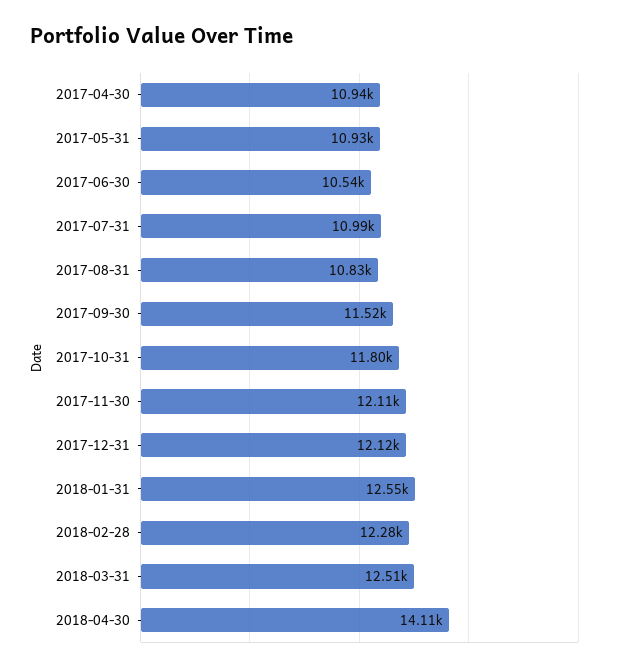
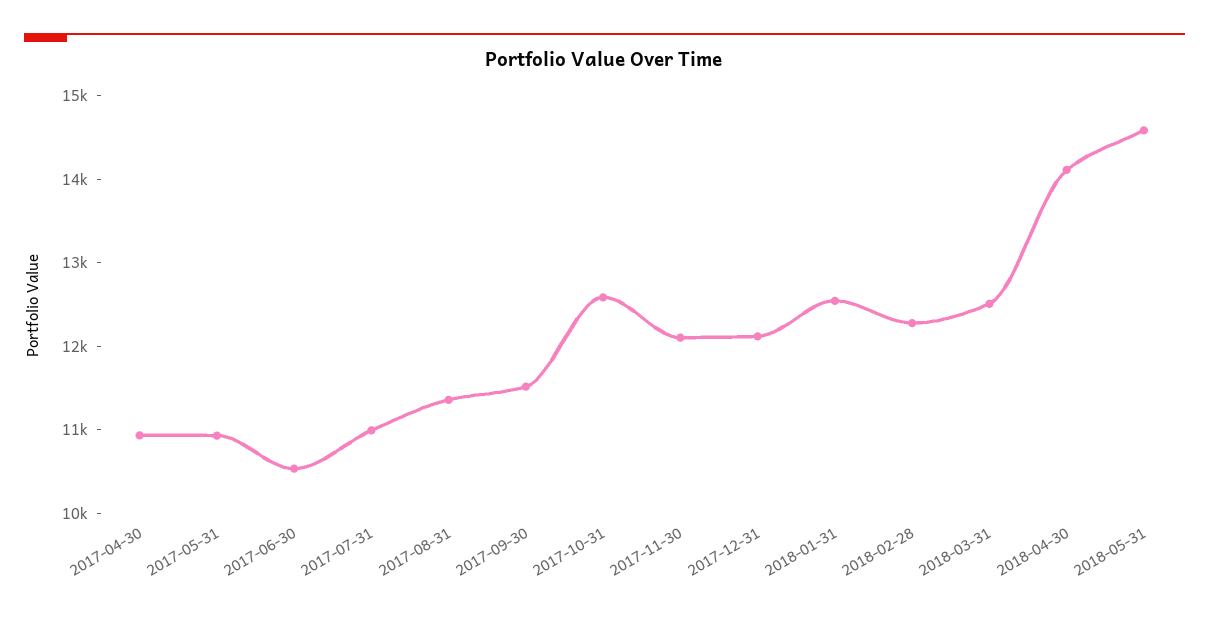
2017-08-31: 10830 -> 11400
2017-10-31: 11800 -> 12600
2018-05-31: none -> 14600

